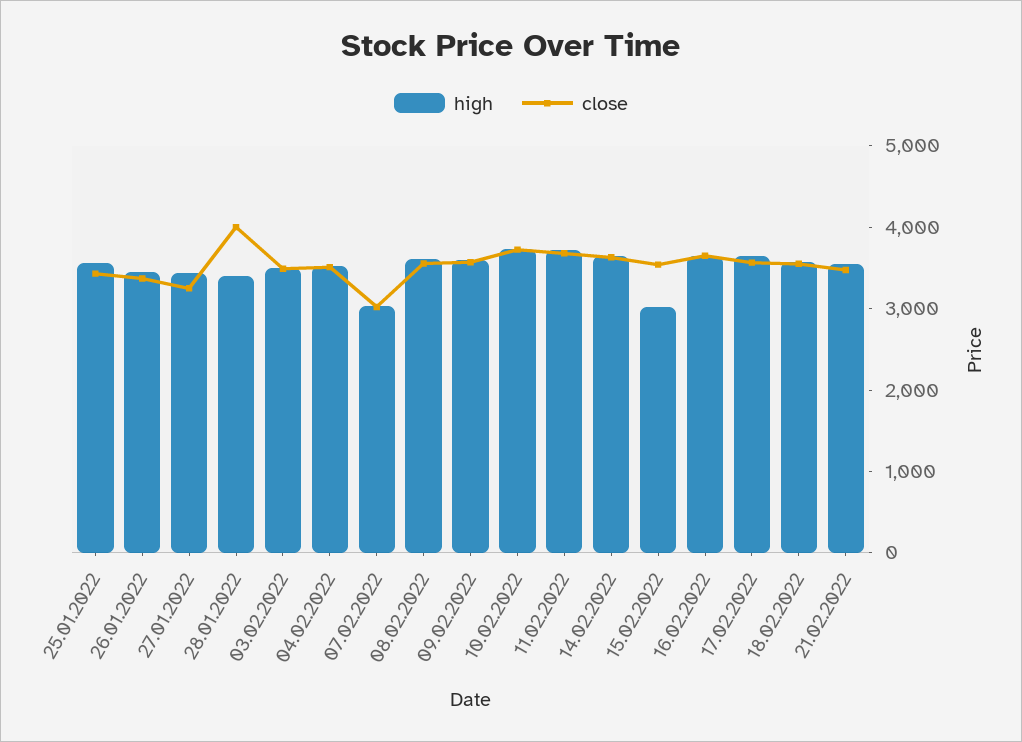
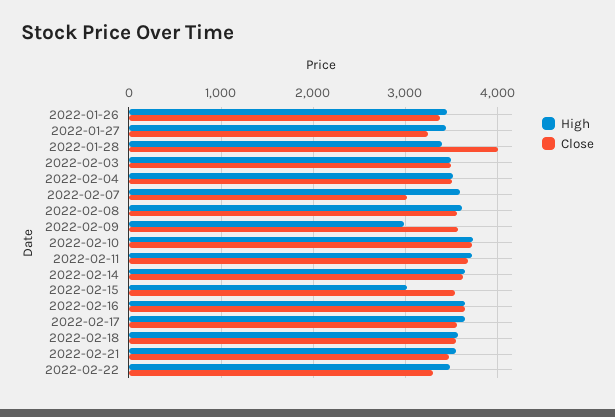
high, 25.01.2022: 3600 -> none
close, 25.01.2022: 3400 -> none
high, 07.02.2022: 3000 -> 3600
high, 09.02.2022: 3600 -> 3000
high, 2022-02-22: none -> 3500
close, 2022-02-22: none -> 3300

